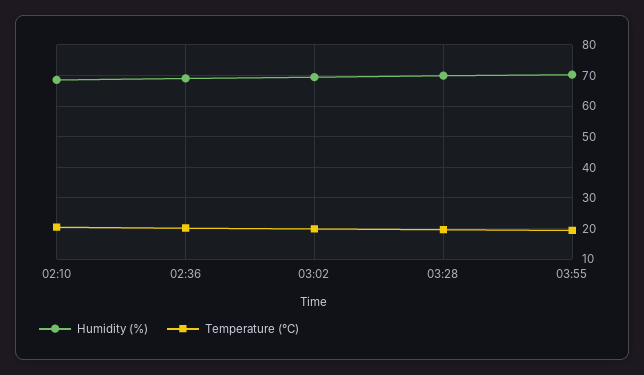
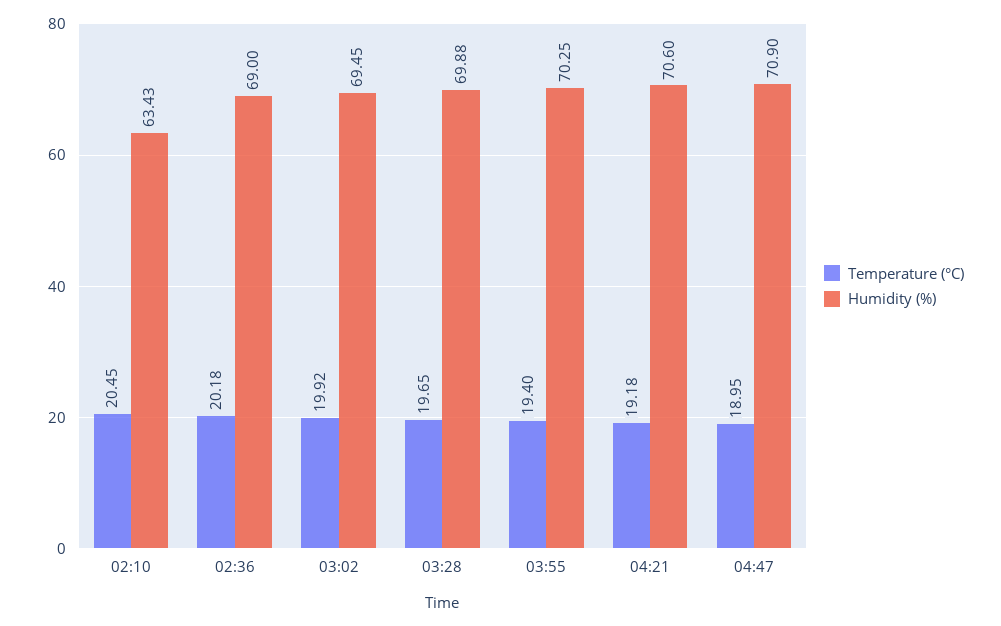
Humidity (%), 02:10: 68 -> 63.43
Temperature (°C), 04:21: none -> 19.18
Humidity (%), 04:21: none -> 70.6
Temperature (°C), 04:47: none -> 18.95
Humidity (%), 04:47: none -> 70.9

